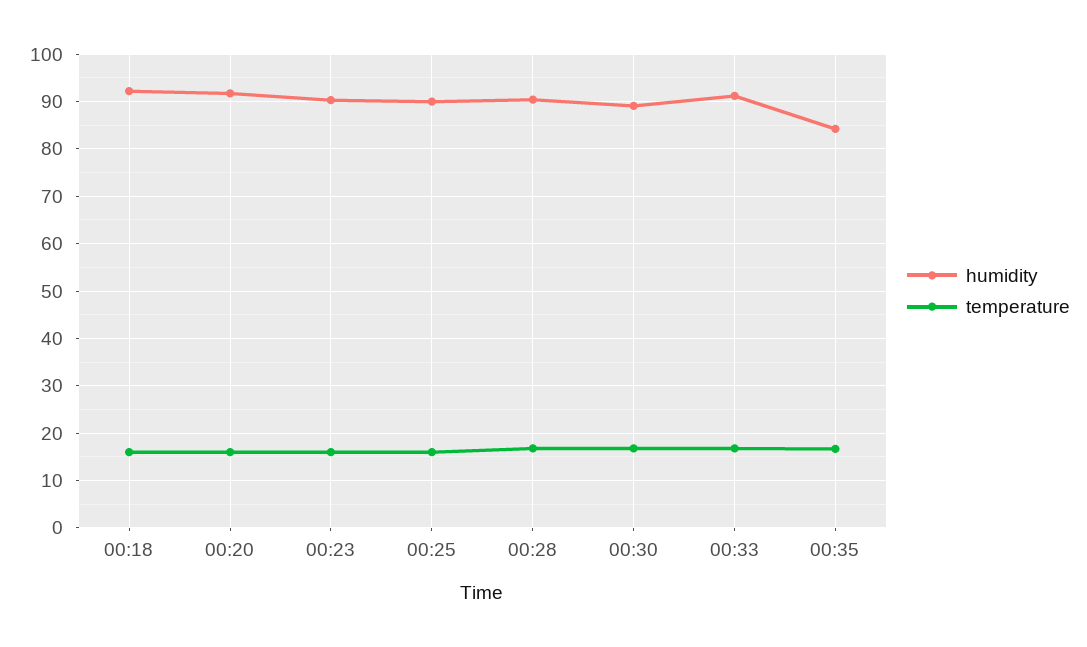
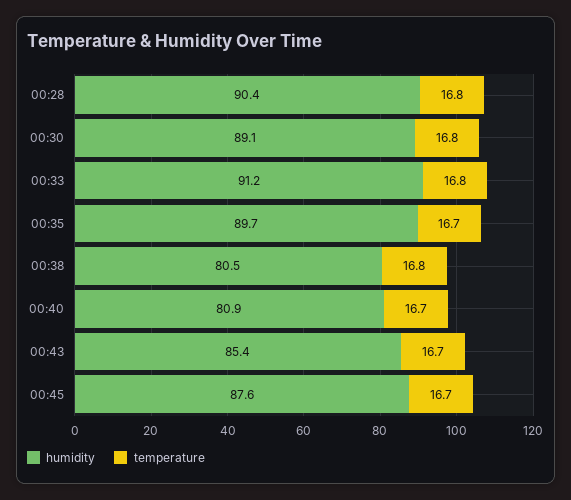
humidity, 00:18: 92 -> none
temperature, 00:18: 16 -> none
humidity, 00:20: 92 -> none
temperature, 00:20: 16 -> none
humidity, 00:23: 90 -> none
temperature, 00:23: 16 -> none
humidity, 00:25: 90 -> none
temperature, 00:25: 16 -> none
humidity, 00:35: 84 -> 89.7
humidity, 00:38: none -> 80.5
temperature, 00:38: none -> 16.8
humidity, 00:40: none -> 80.9
temperature, 00:40: none -> 16.7
humidity, 00:43: none -> 85.4
temperature, 00:43: none -> 16.7
humidity, 00:45: none -> 87.6
temperature, 00:45: none -> 16.7

